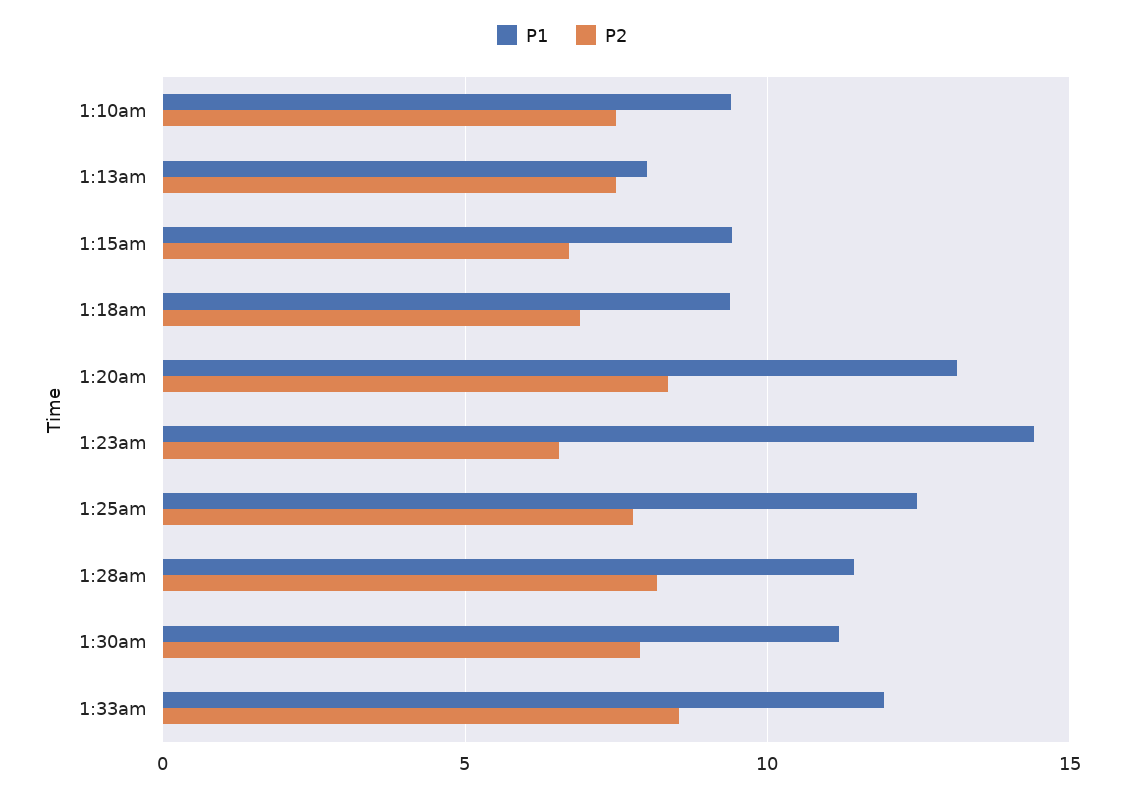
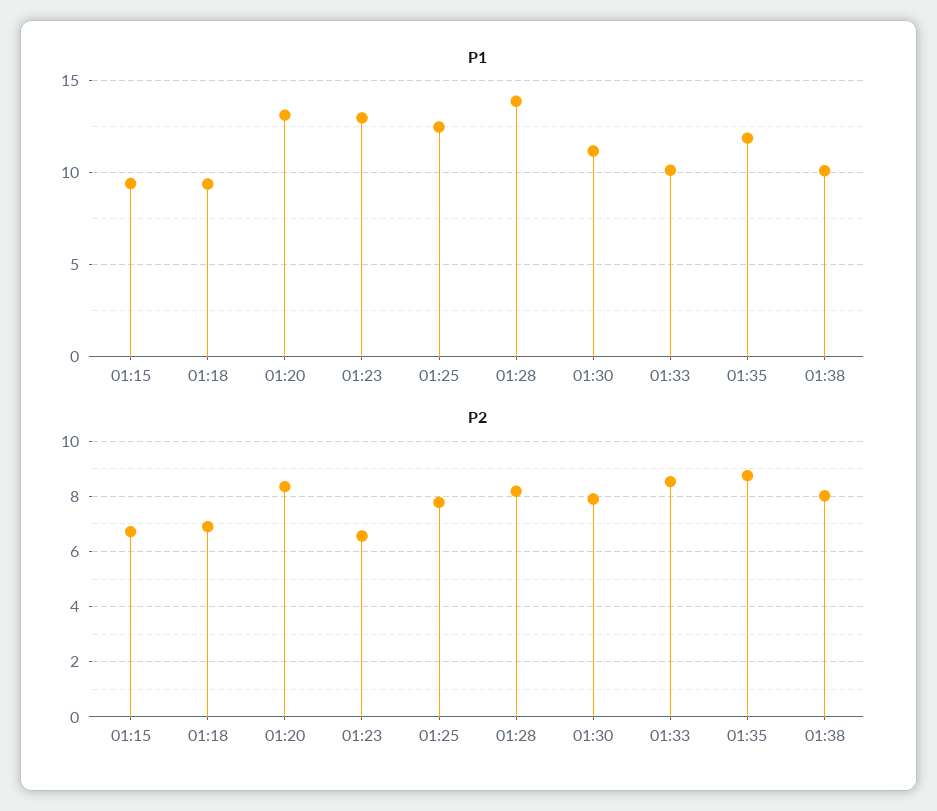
P1, 1:10am: 9.5 -> none
P2, 1:10am: 7.5 -> none
P1, 1:13am: 8 -> none
P2, 1:13am: 7.5 -> none
P1, 1:23am: 14.5 -> 13
P1, 1:28am: 11.5 -> 14
P1, 1:33am: 12 -> 10
P1, 01:35: none -> 12
P1, 01:38: none -> 10
P2, 01:35: none -> 8.75
P2, 01:38: none -> 8

